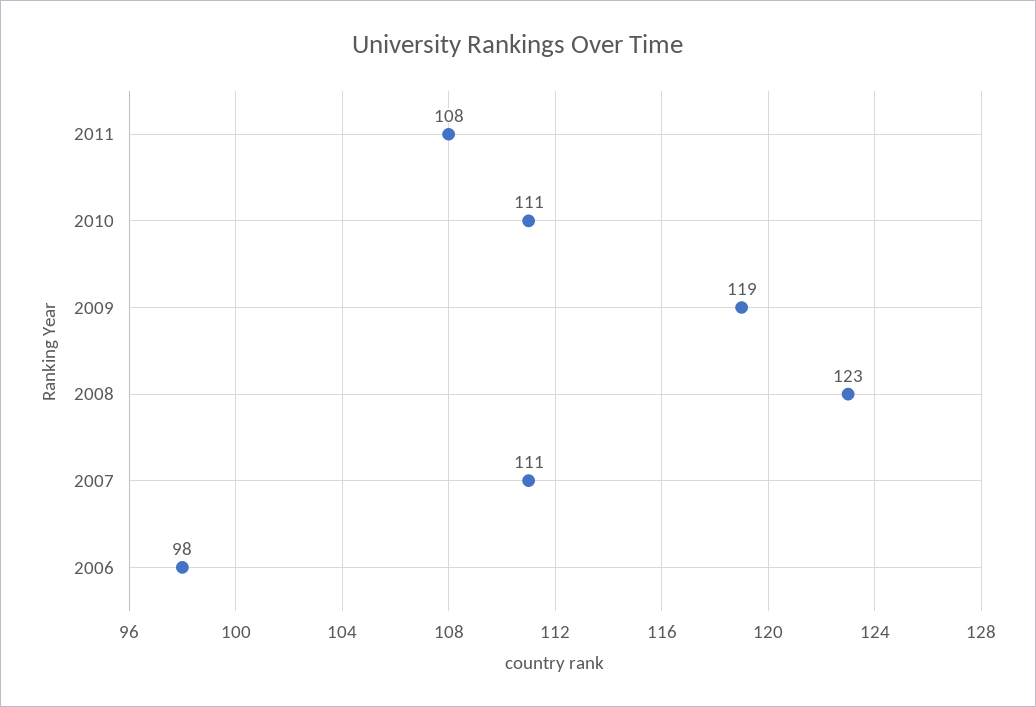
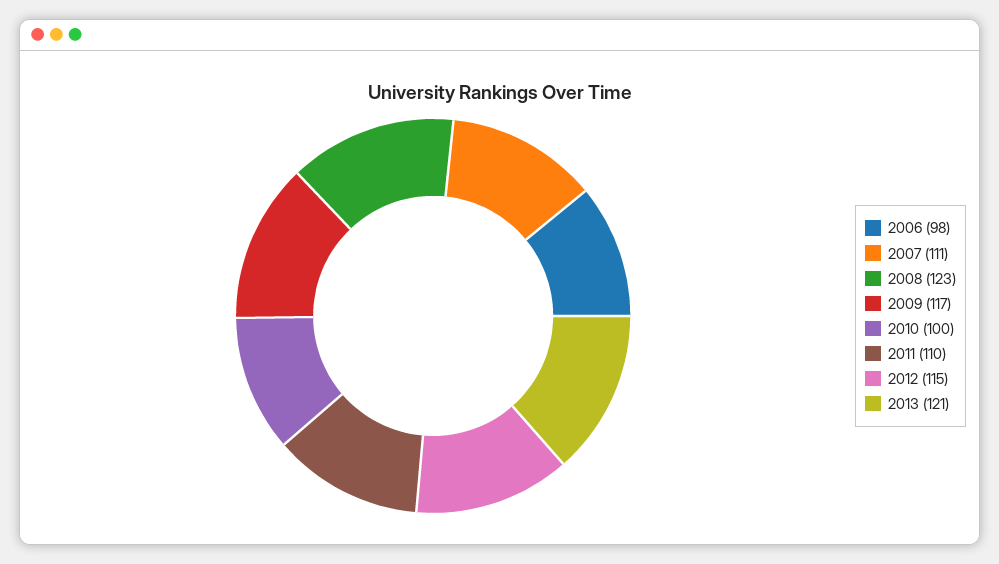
2011: 108 -> 110
2010: 111 -> 100
2009: 119 -> 117
2012: none -> 115
2013: none -> 121

